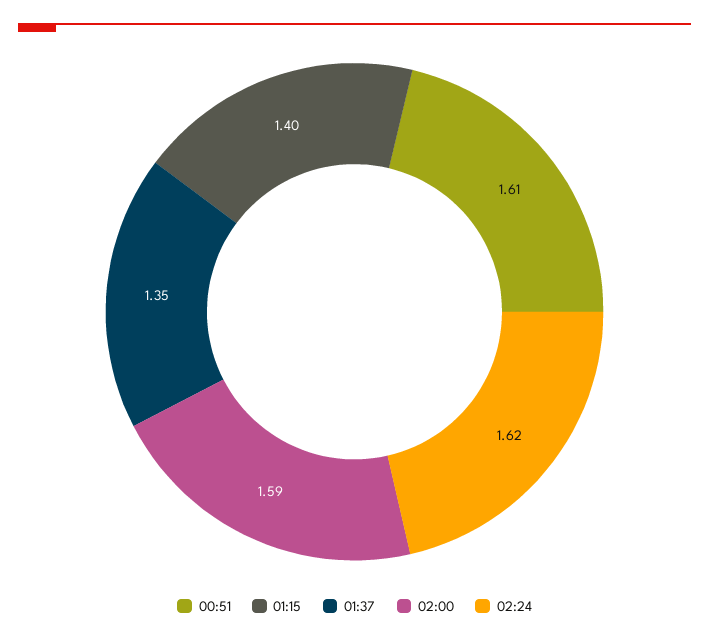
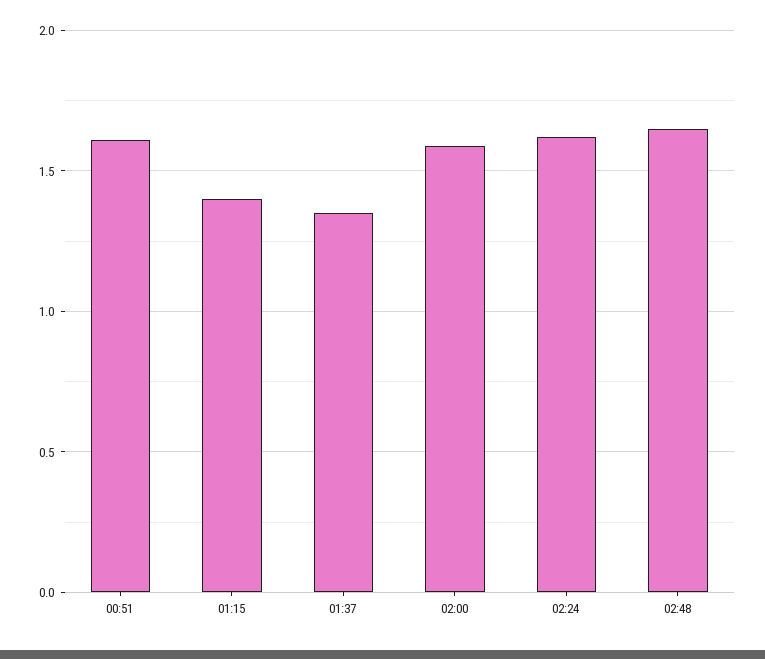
02:48: none -> 1.65

